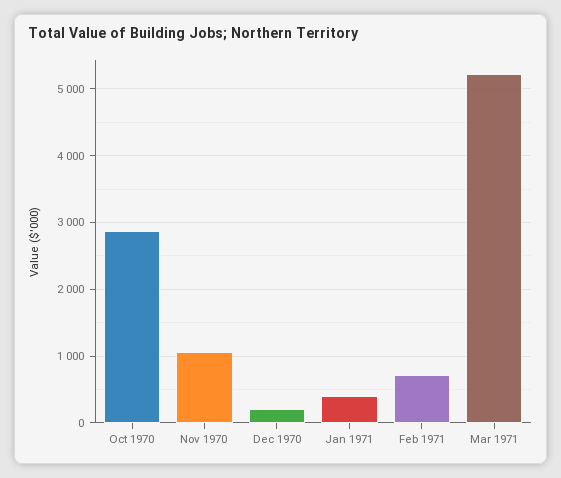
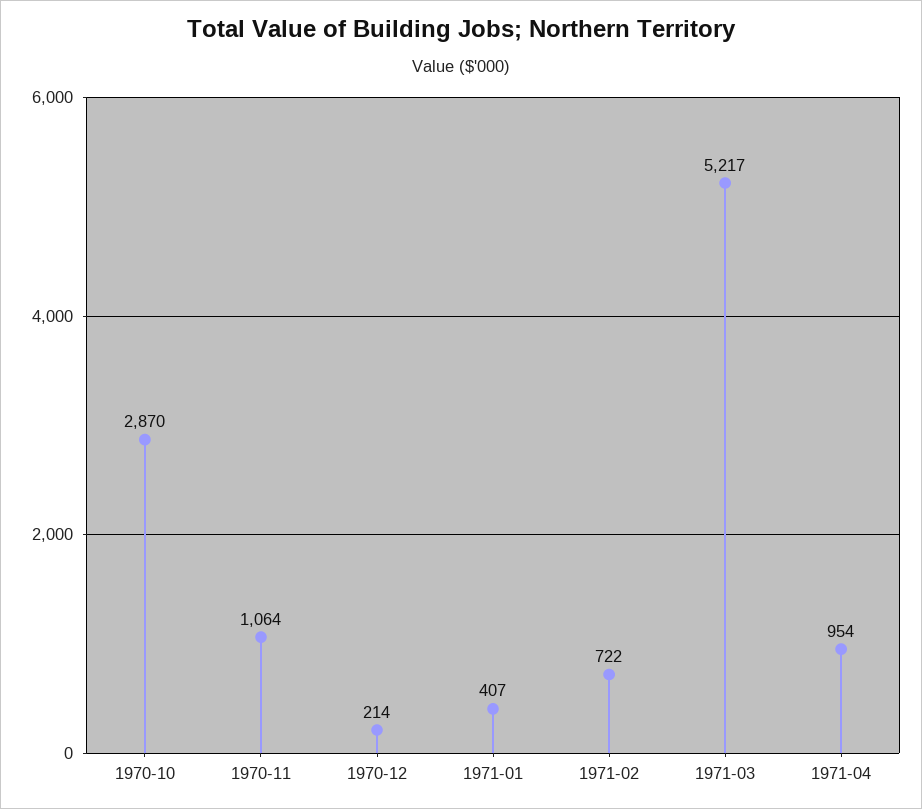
1971-04: none -> 954

